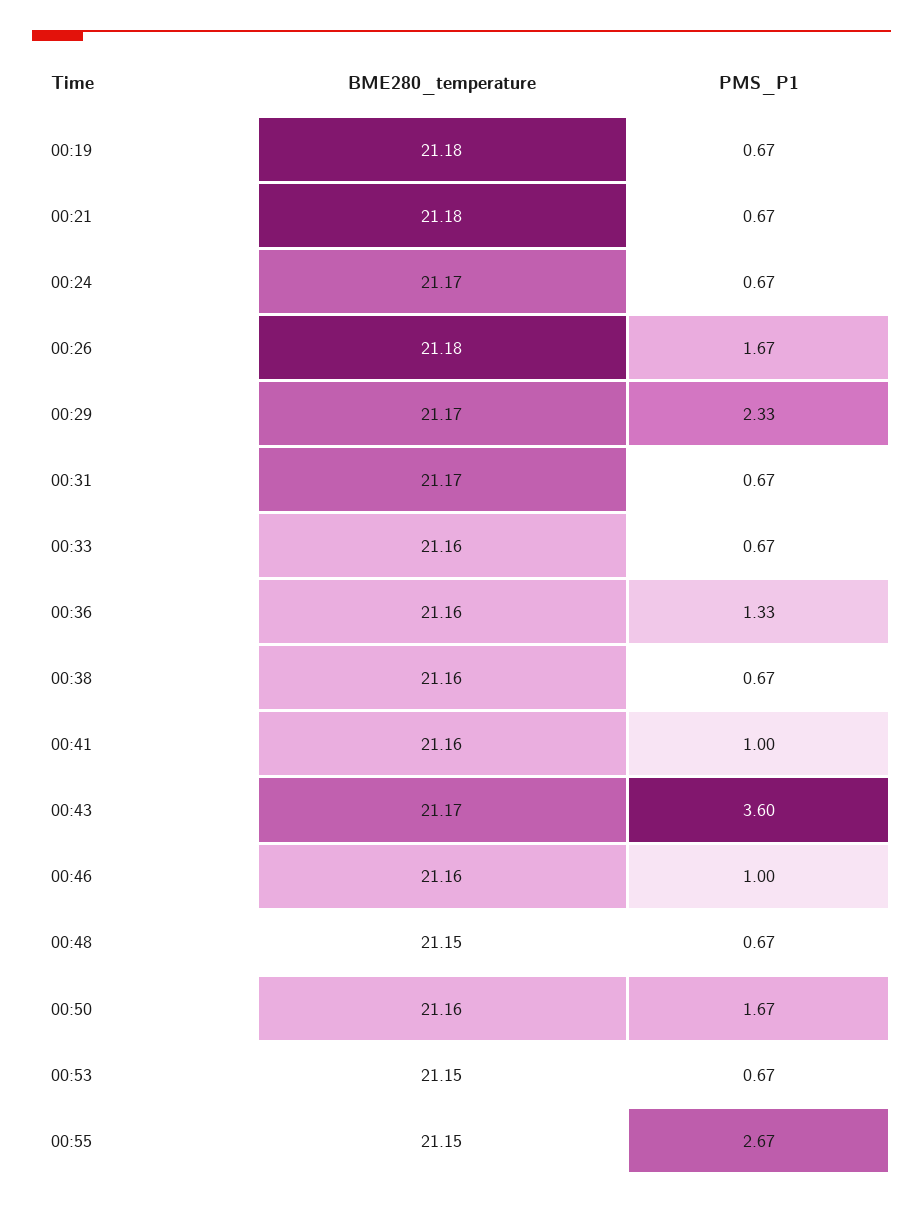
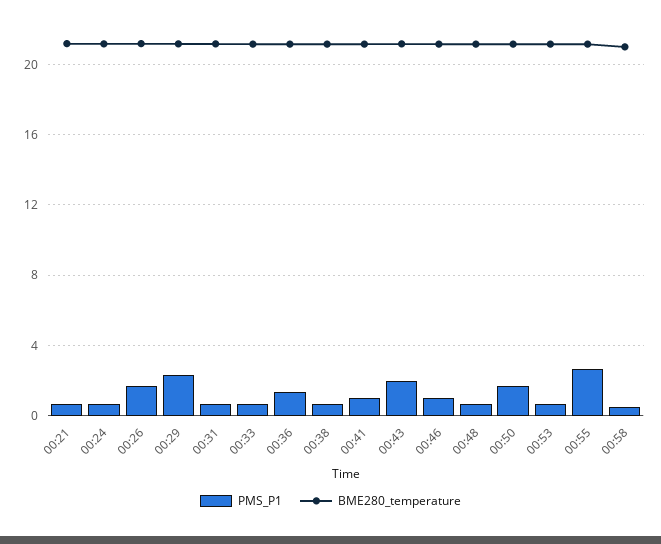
BME280_temperature, 00:19: 21.18 -> none
PMS_P1, 00:19: 0.67 -> none
PMS_P1, 00:43: 3.6 -> 2
PMS_P1, 00:58: none -> 0.5
BME280_temperature, 00:58: none -> 21

